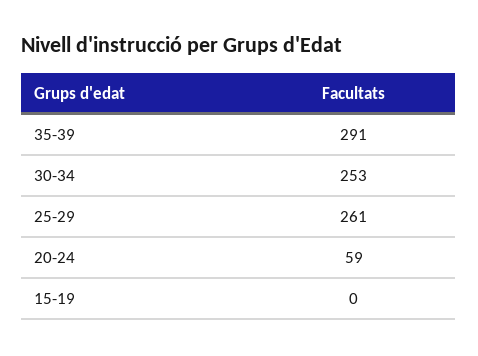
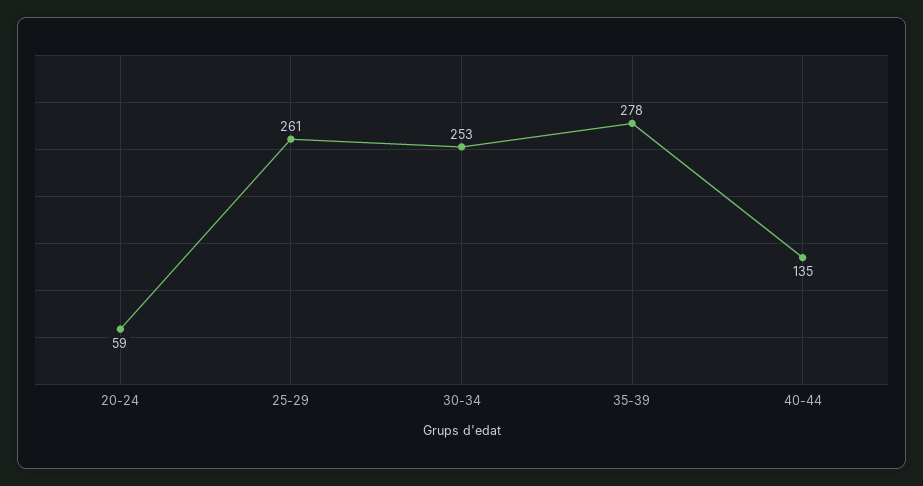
35-39: 291 -> 278
15-19: 0 -> none
40-44: none -> 135

